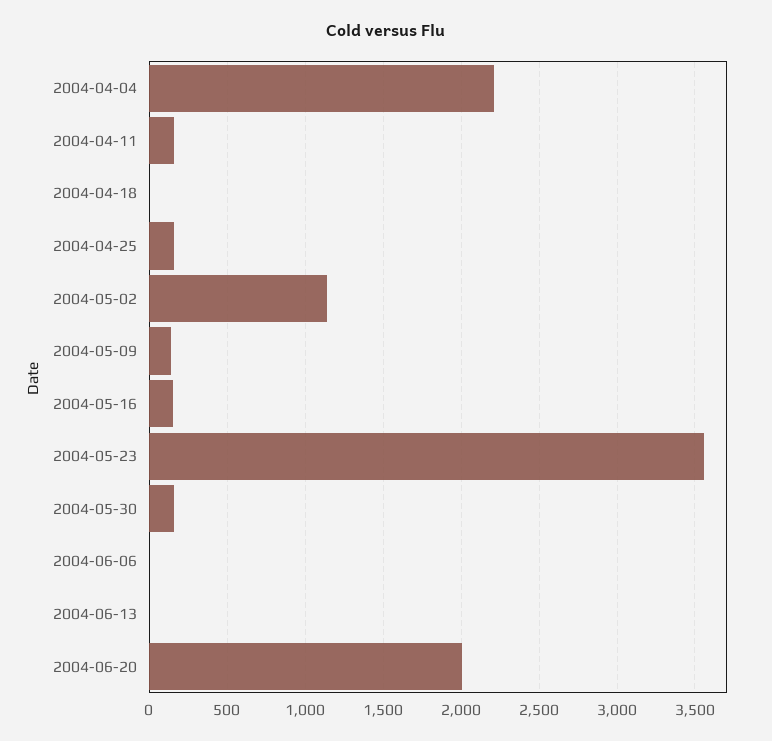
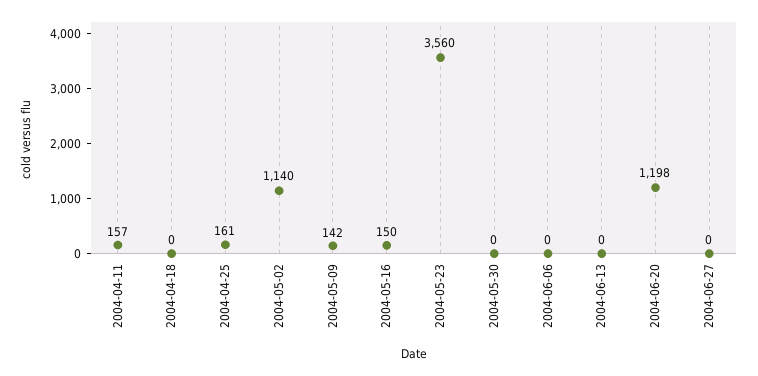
2004-04-04: 2200 -> none
2004-05-30: 150 -> 0
2004-06-20: 2000 -> 1198
2004-06-27: none -> 0

